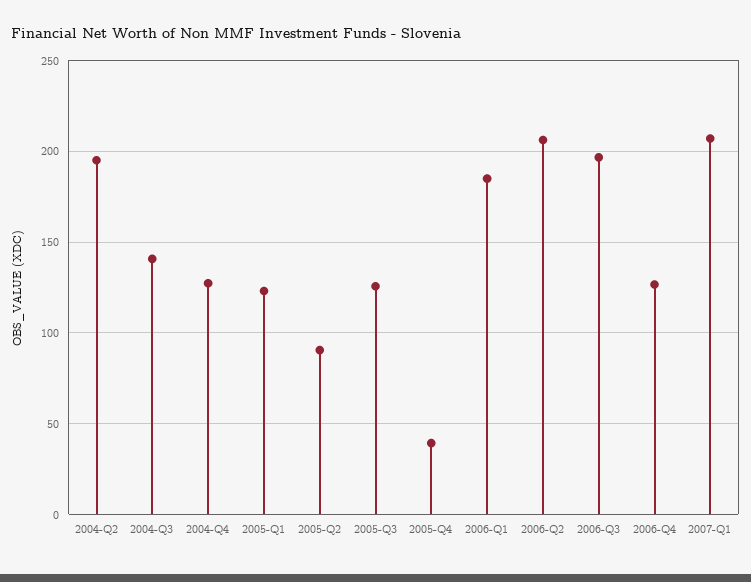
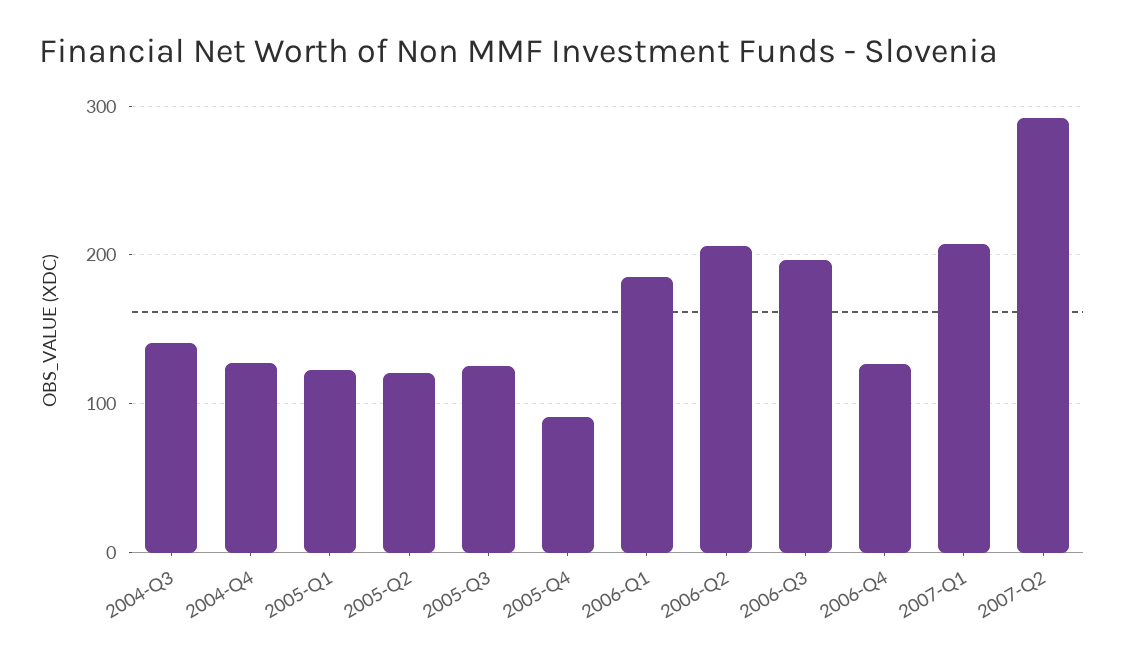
2004-Q2: 195 -> none
2005-Q2: 90 -> 120
2005-Q4: 40 -> 90
2007-Q2: none -> 290

